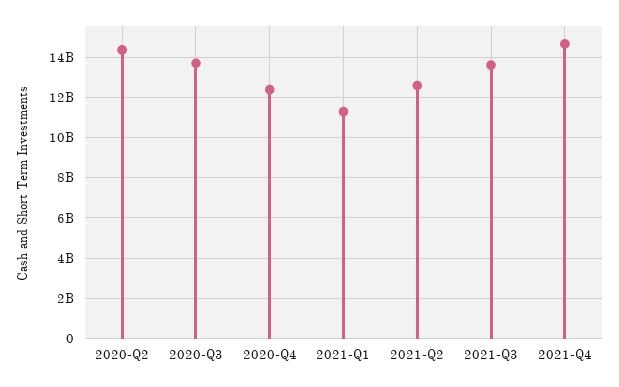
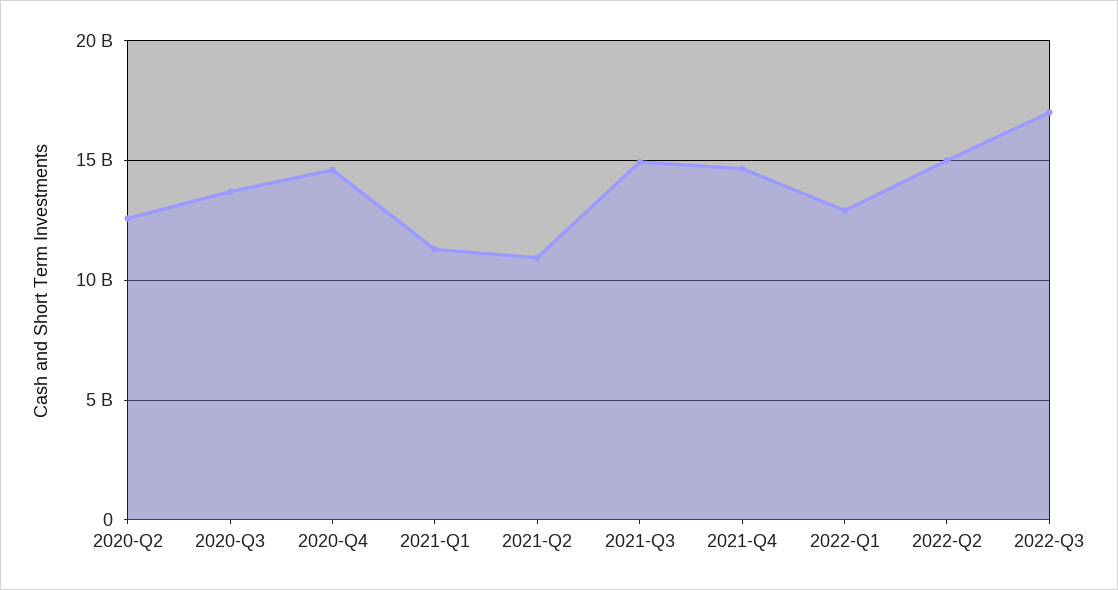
2020-Q2: 14500000000 -> 12500000000
2020-Q4: 12500000000 -> 14500000000
2021-Q2: 12500000000 -> 11000000000
2021-Q3: 13500000000 -> 15000000000
2022-Q1: none -> 13000000000
2022-Q2: none -> 15000000000
2022-Q3: none -> 17000000000

